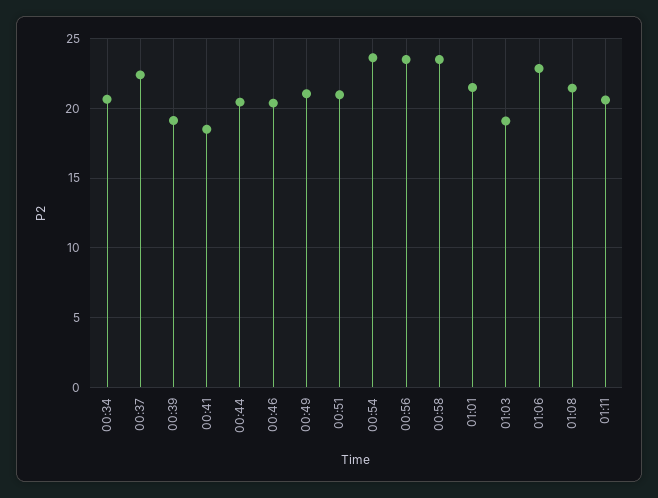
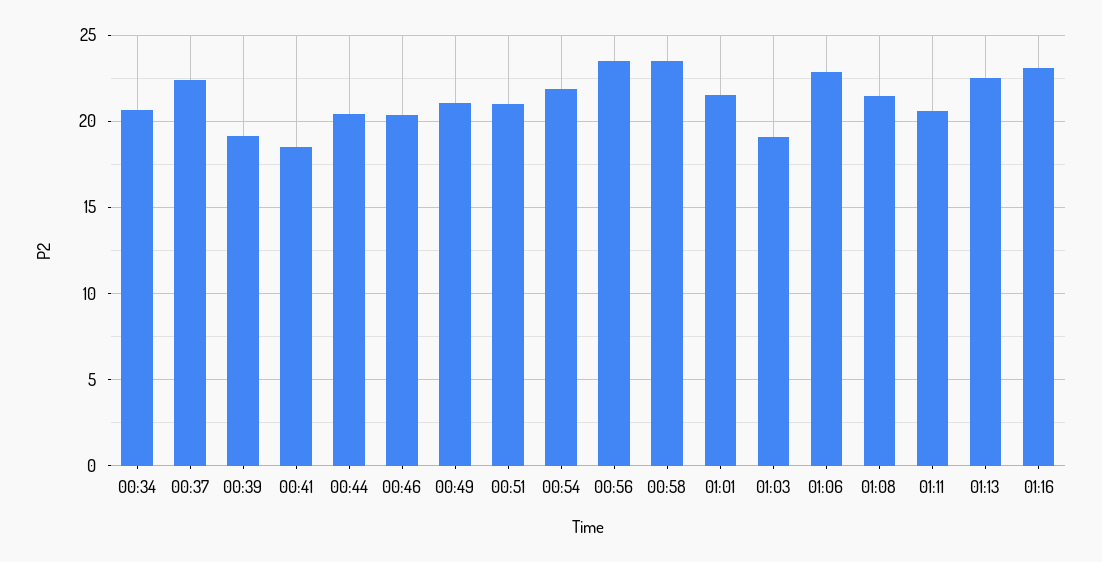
00:54: 23.5 -> 22
01:13: none -> 22.5
01:16: none -> 23

